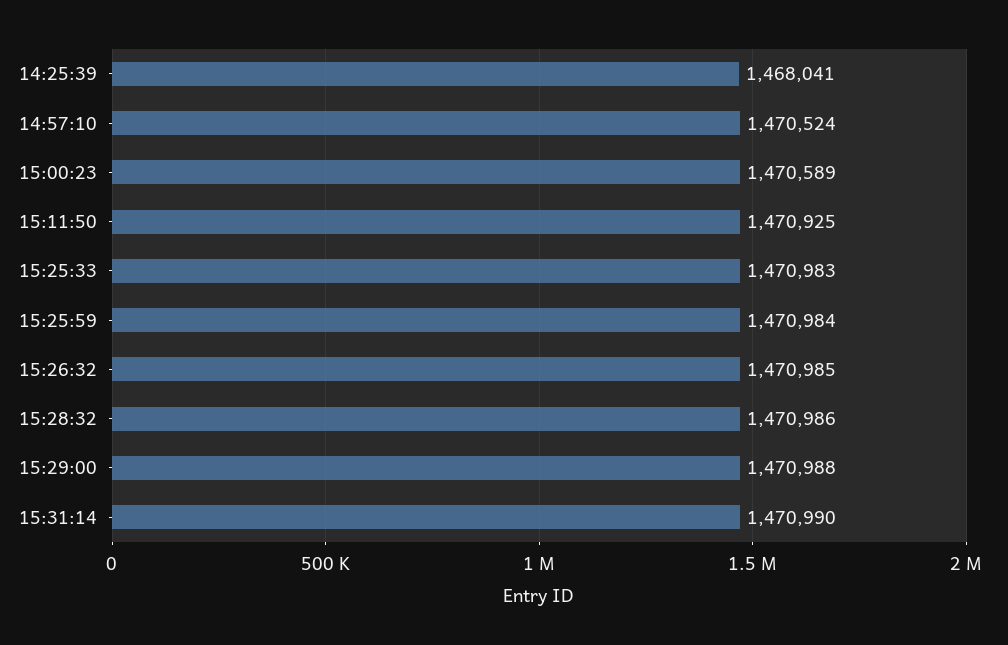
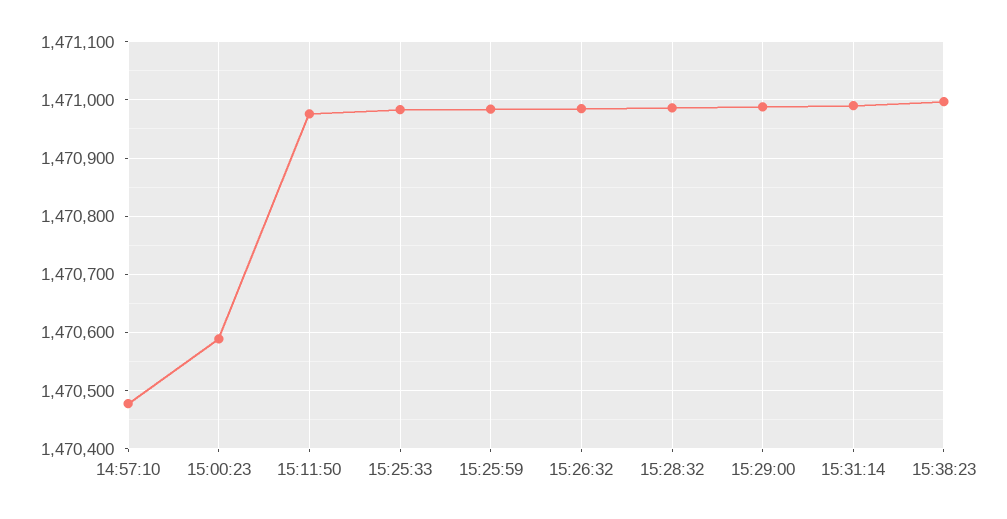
14:25:39: 1468041 -> none
14:57:10: 1470524 -> 1470480
15:11:50: 1470925 -> 1470980
15:38:23: none -> 1471000

